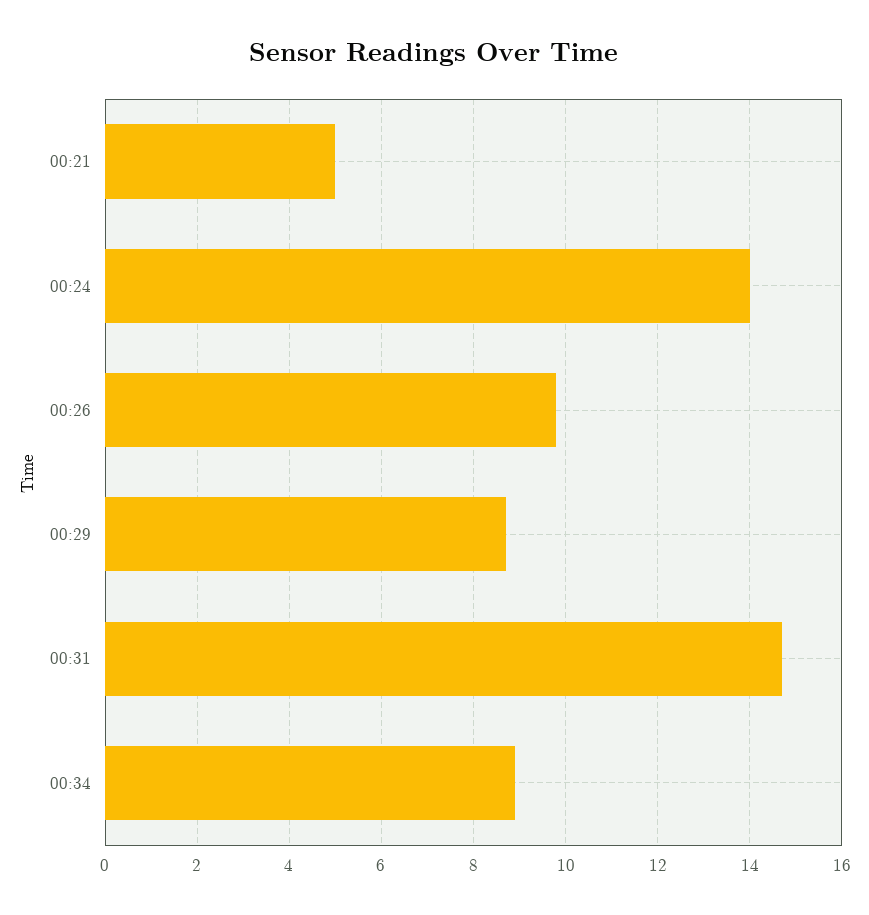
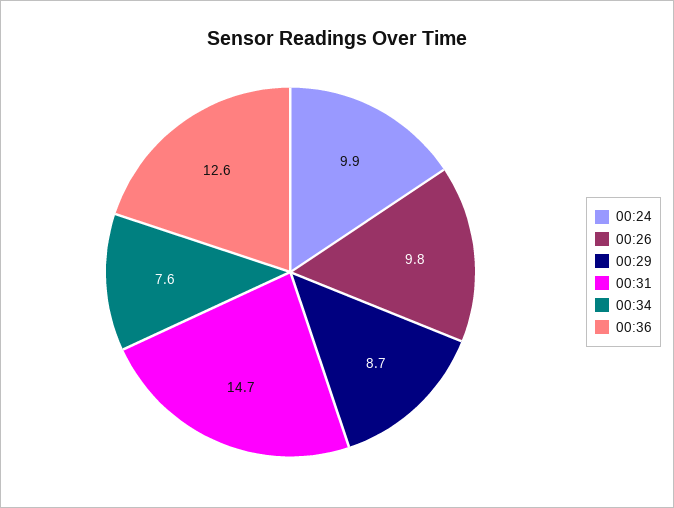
00:21: 5 -> none
00:24: 14 -> 9.9
00:34: 9 -> 7.6
00:36: none -> 12.6

